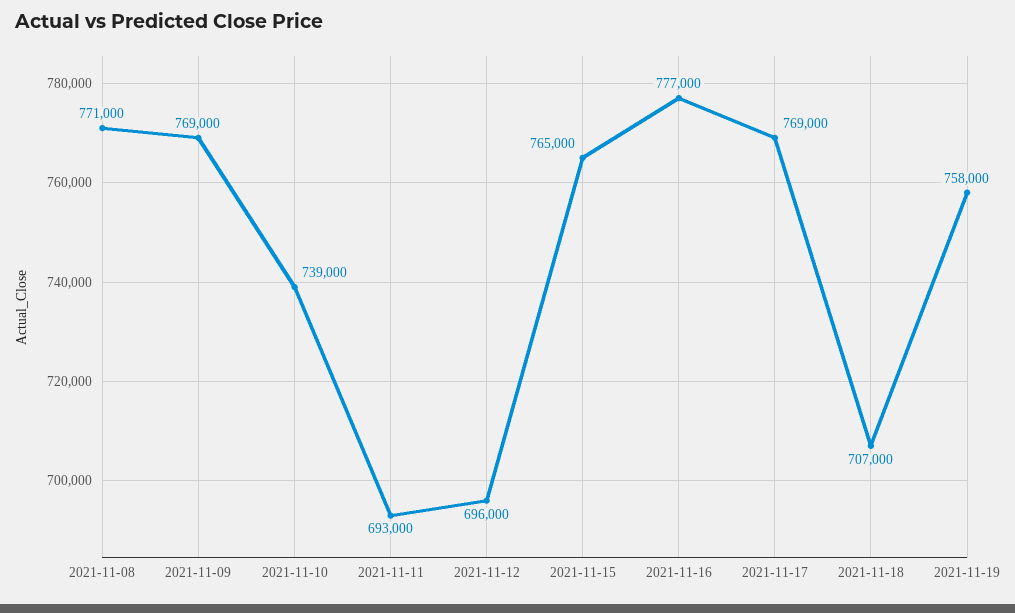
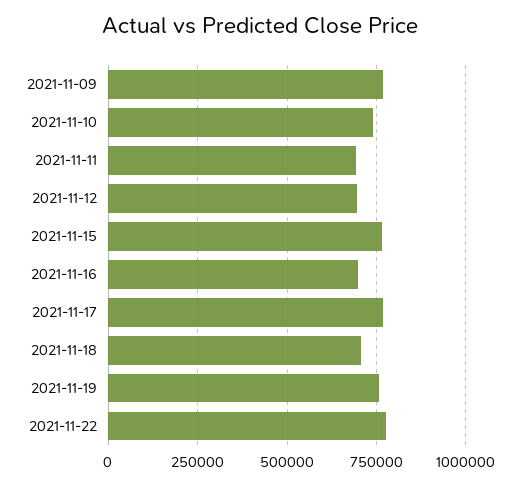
2021-11-08: 771000 -> none
2021-11-16: 777000 -> 700000
2021-11-22: none -> 775000

